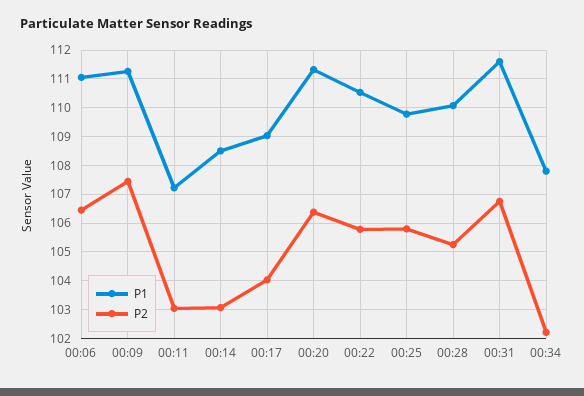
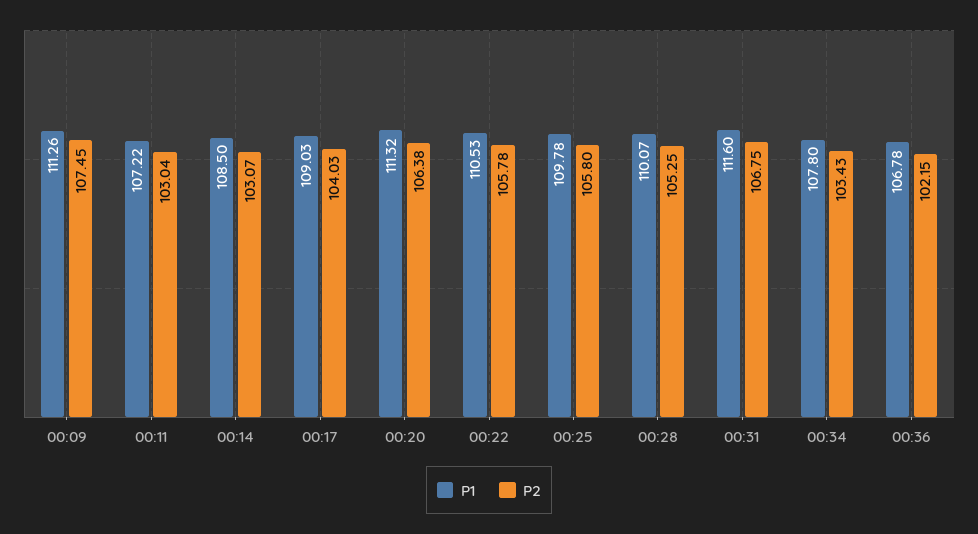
P1, 00:06: 111 -> none
P2, 00:06: 106.5 -> none
P2, 00:34: 102.25 -> 103.43
P1, 00:36: none -> 106.78
P2, 00:36: none -> 102.15

